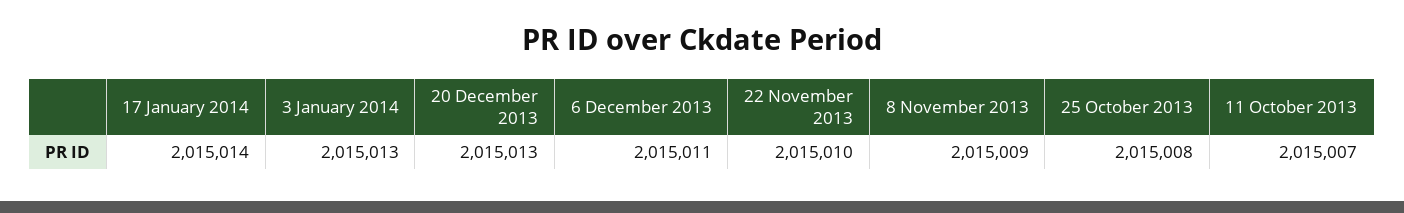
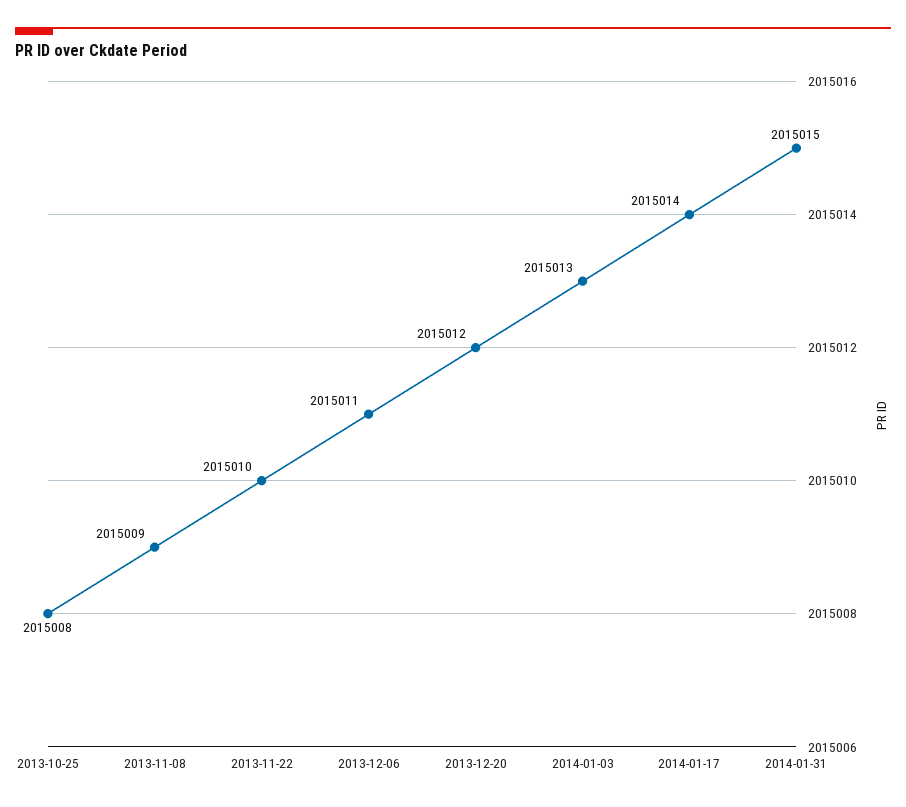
20 December 2013: 2015013 -> 2015012
11 October 2013: 2015007 -> none
2014-01-31: none -> 2015015

